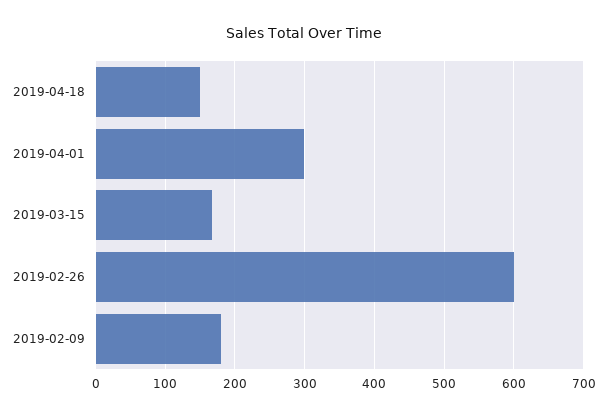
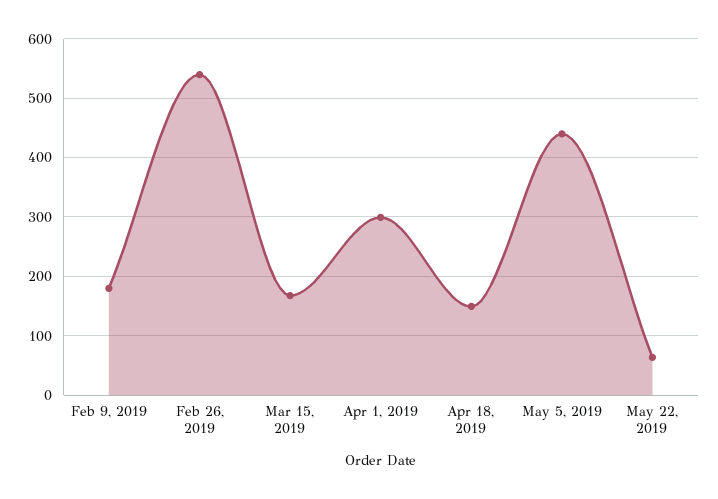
2019-02-26: 600 -> 540
May 5, 2019: none -> 440
May 22, 2019: none -> 60

